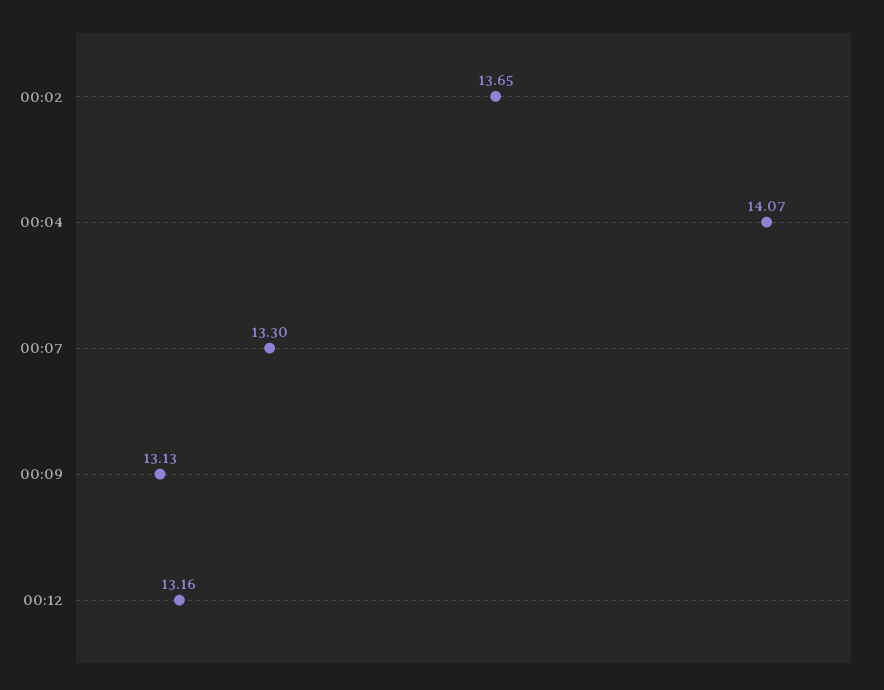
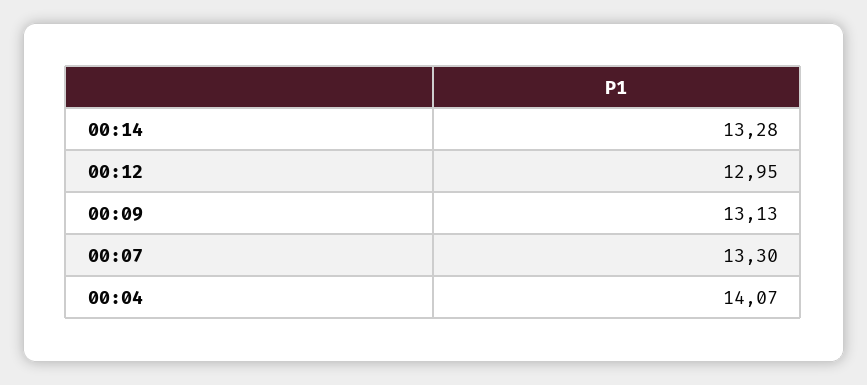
00:02: 13.65 -> none
00:12: 13.16 -> 12.95
00:14: none -> 13.28

